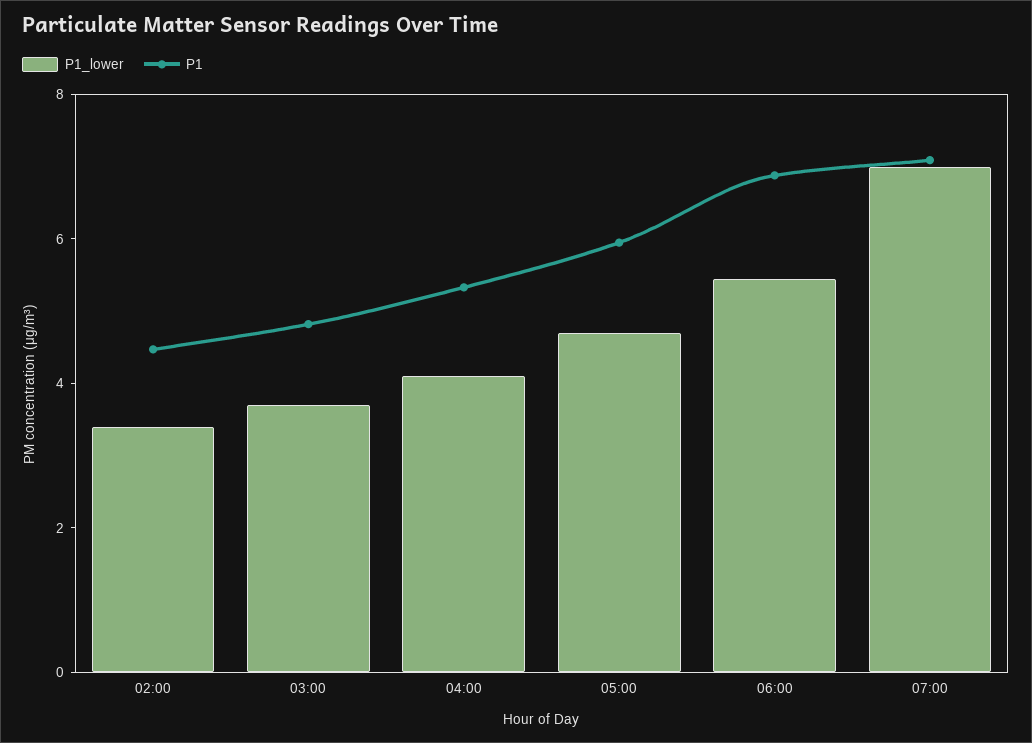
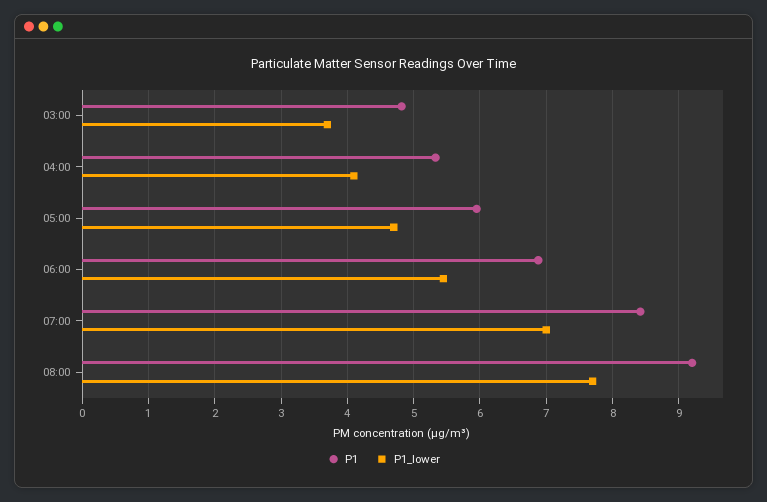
P1_lower, 02:00: 3.5 -> none
P1, 02:00: 4.5 -> none
P1, 07:00: 7 -> 8.4
P1, 08:00: none -> 9.2
P1_lower, 08:00: none -> 7.7

